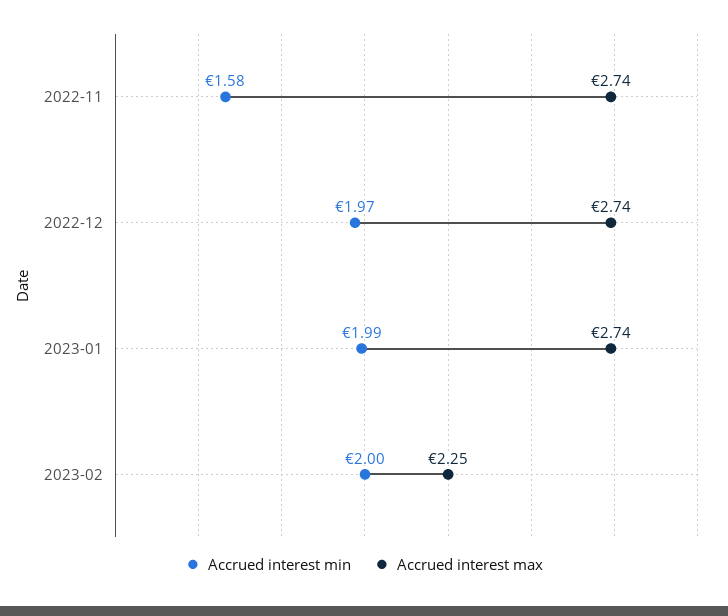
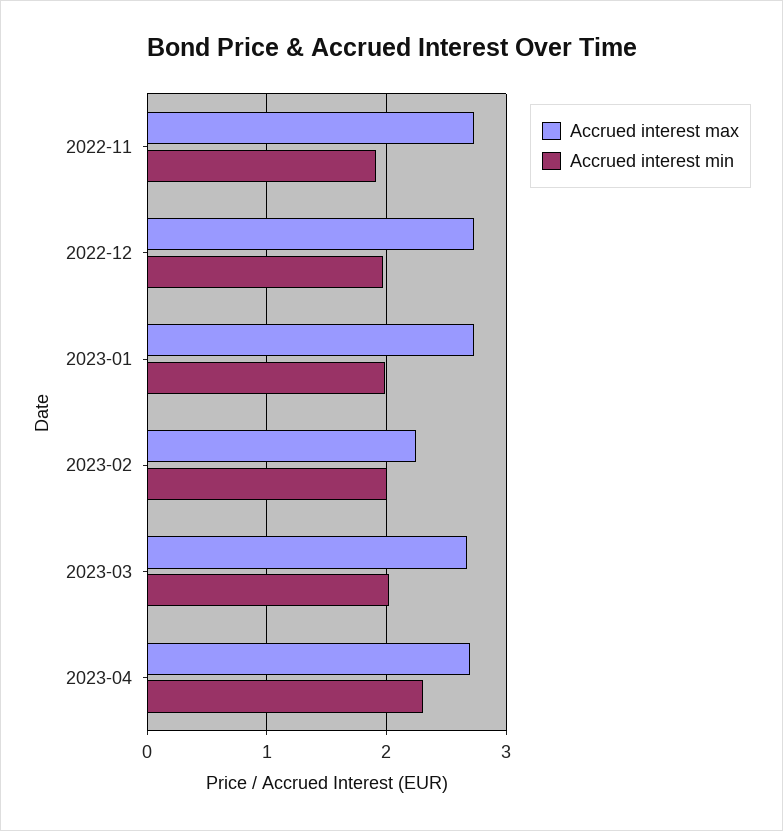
Accrued interest min, 2022-11: 1.58 -> 1.9
Accrued interest max, 2023-03: none -> 2.7
Accrued interest min, 2023-03: none -> 2
Accrued interest max, 2023-04: none -> 2.7
Accrued interest min, 2023-04: none -> 2.3

